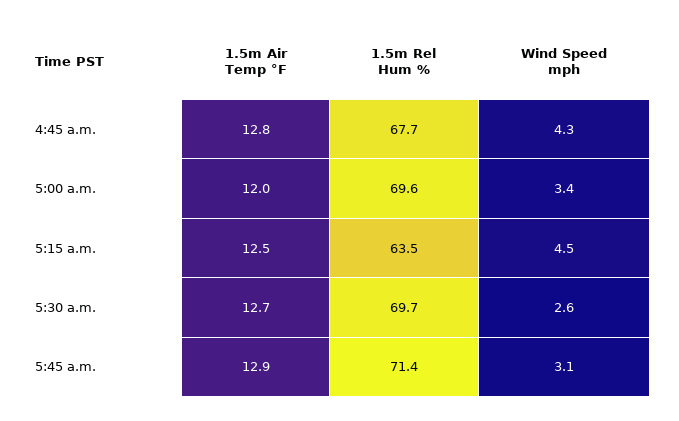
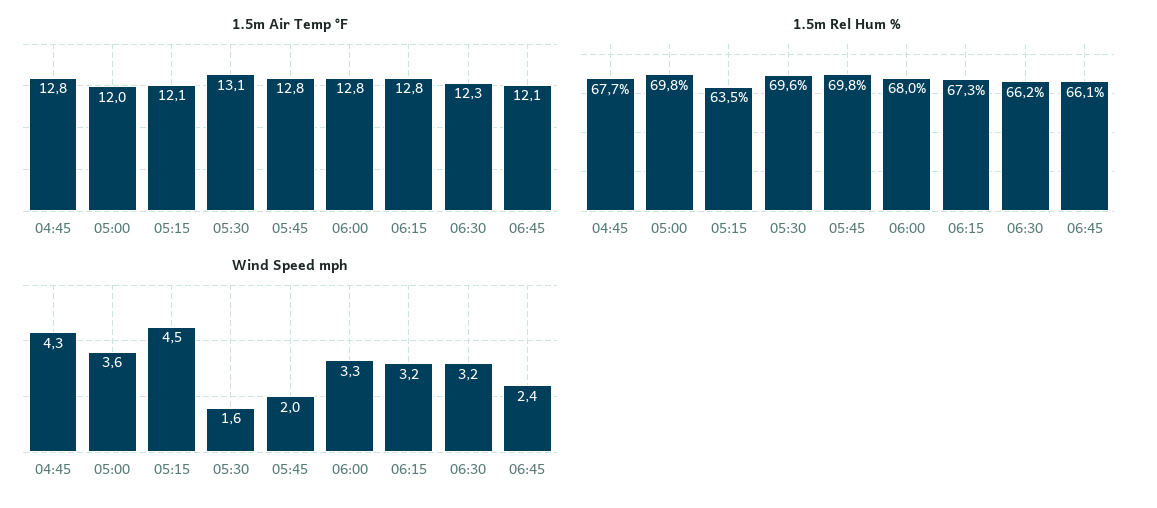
1.5m Rel Hum %, 5:00 a.m.: 69.6 -> 69.8
Wind Speed mph, 5:00 a.m.: 3.4 -> 3.6
1.5m Air Temp °F, 5:15 a.m.: 12.5 -> 12.1
1.5m Air Temp °F, 5:30 a.m.: 12.7 -> 13.1
1.5m Rel Hum %, 5:30 a.m.: 69.7 -> 69.6
Wind Speed mph, 5:30 a.m.: 2.6 -> 1.6
1.5m Air Temp °F, 5:45 a.m.: 12.9 -> 12.8
1.5m Rel Hum %, 5:45 a.m.: 71.4 -> 69.8
Wind Speed mph, 5:45 a.m.: 3.1 -> 2
1.5m Air Temp °F, 06:00: none -> 12.8
1.5m Air Temp °F, 06:15: none -> 12.8
1.5m Air Temp °F, 06:30: none -> 12.3
1.5m Air Temp °F, 06:45: none -> 12.1
1.5m Rel Hum %, 06:00: none -> 68
1.5m Rel Hum %, 06:15: none -> 67.3
1.5m Rel Hum %, 06:30: none -> 66.2
1.5m Rel Hum %, 06:45: none -> 66.1
Wind Speed mph, 06:00: none -> 3.3
Wind Speed mph, 06:15: none -> 3.2
Wind Speed mph, 06:30: none -> 3.2
Wind Speed mph, 06:45: none -> 2.4

